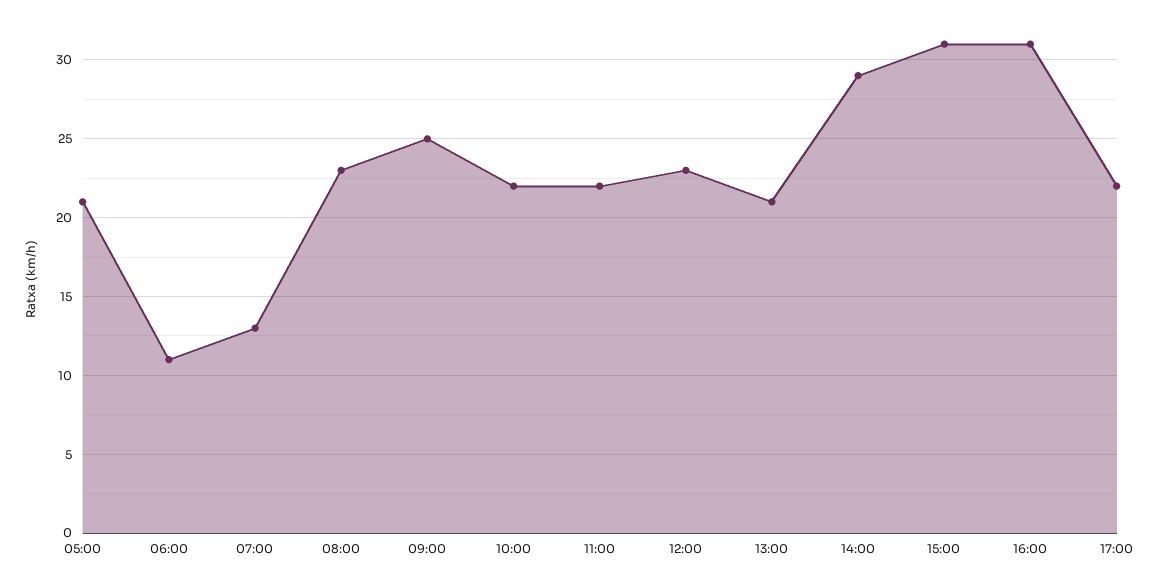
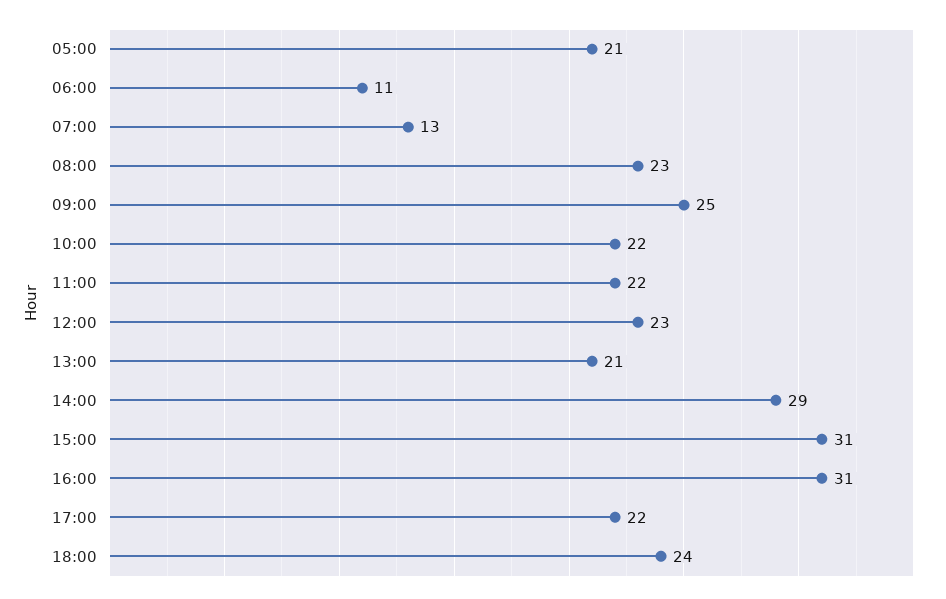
18:00: none -> 24

